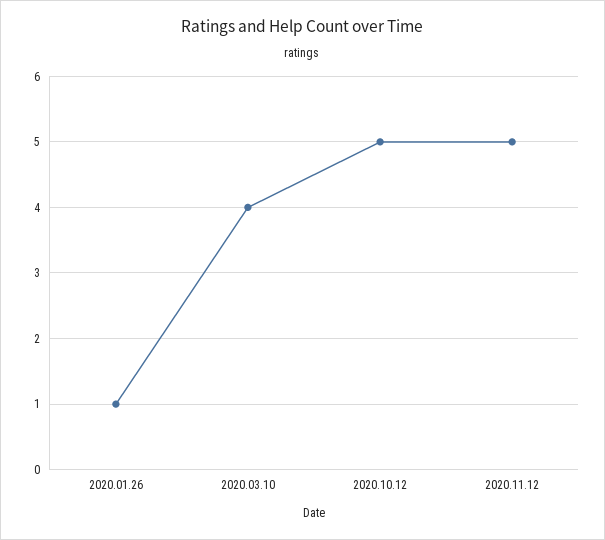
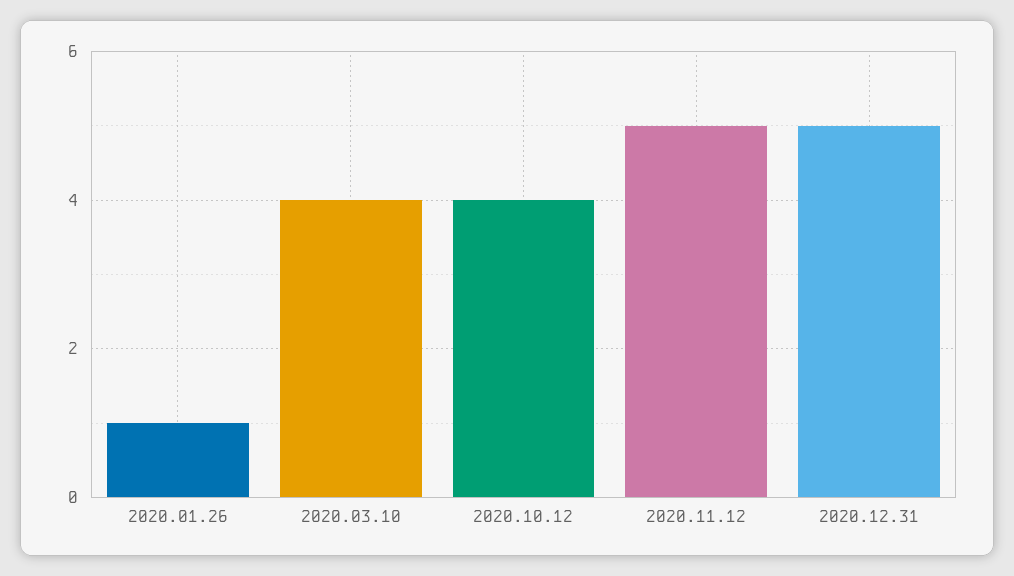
2020.10.12: 5 -> 4
2020.12.31: none -> 5

